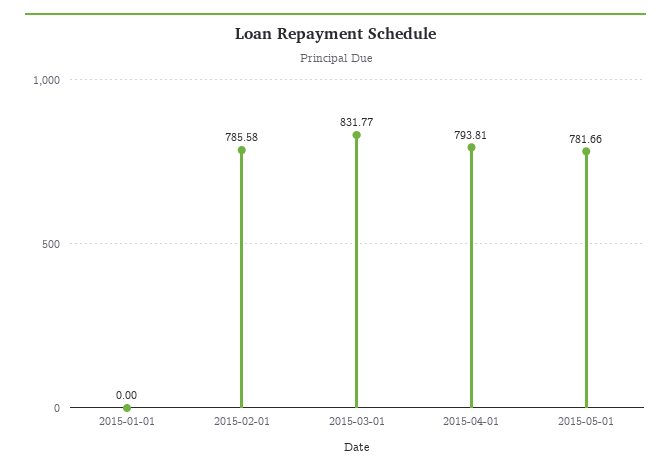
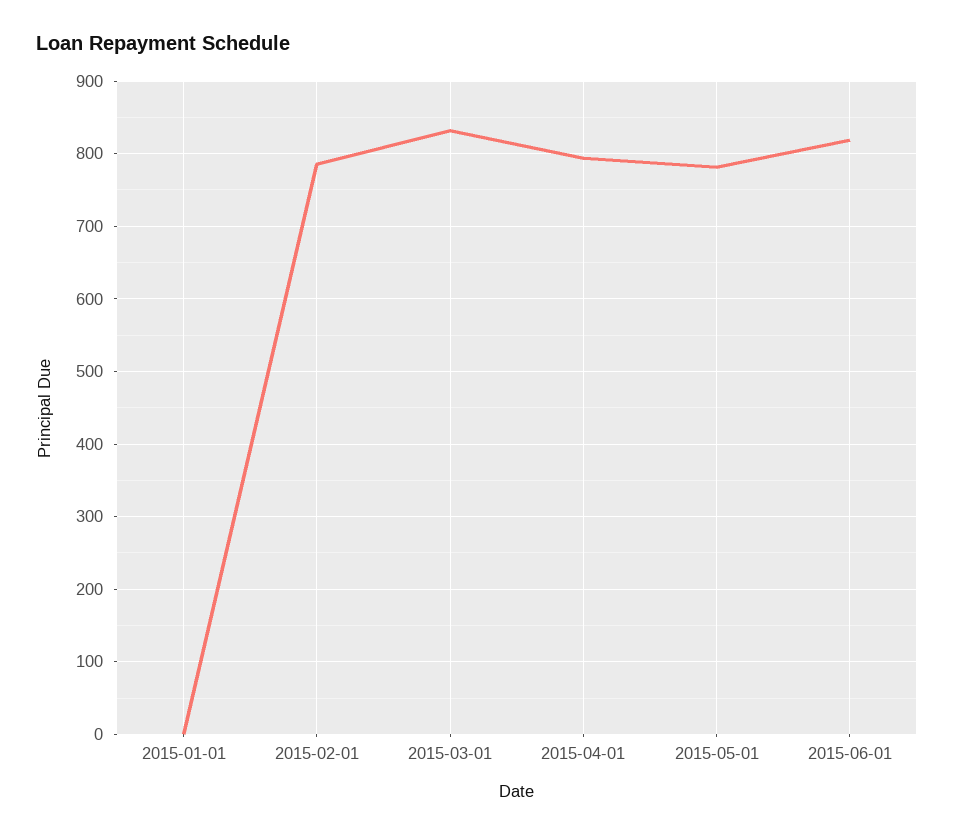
2015-06-01: none -> 820

